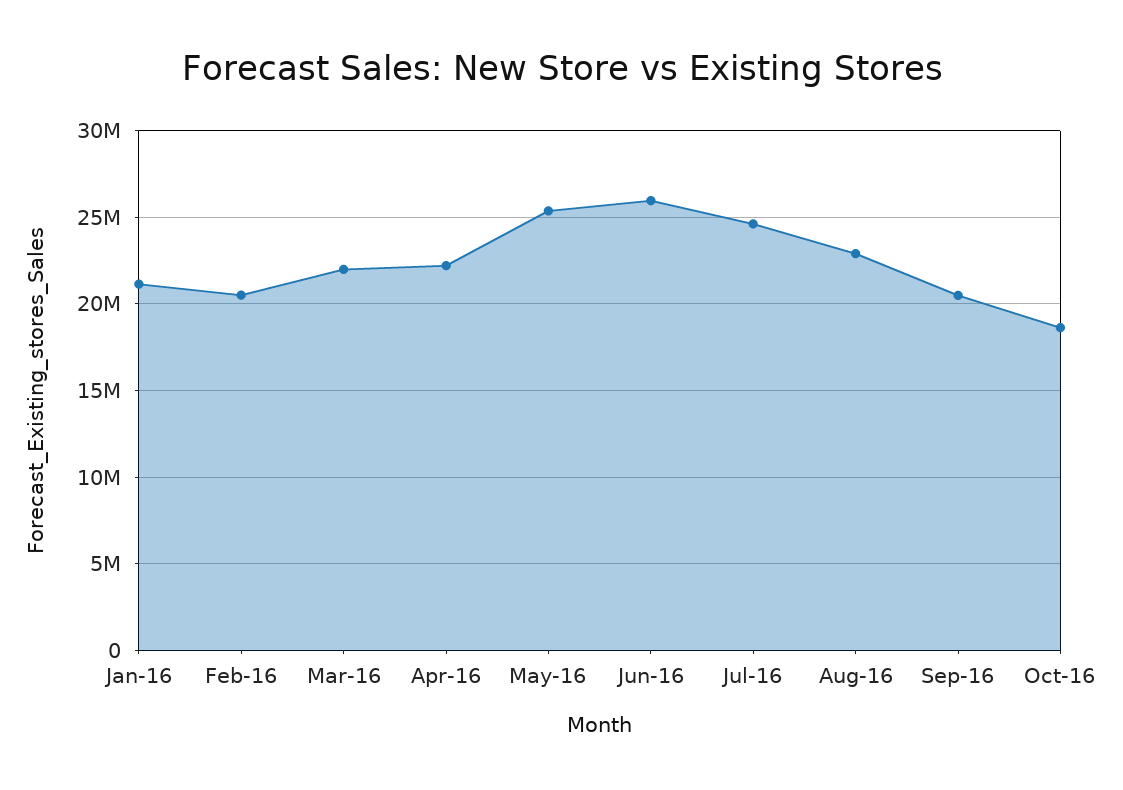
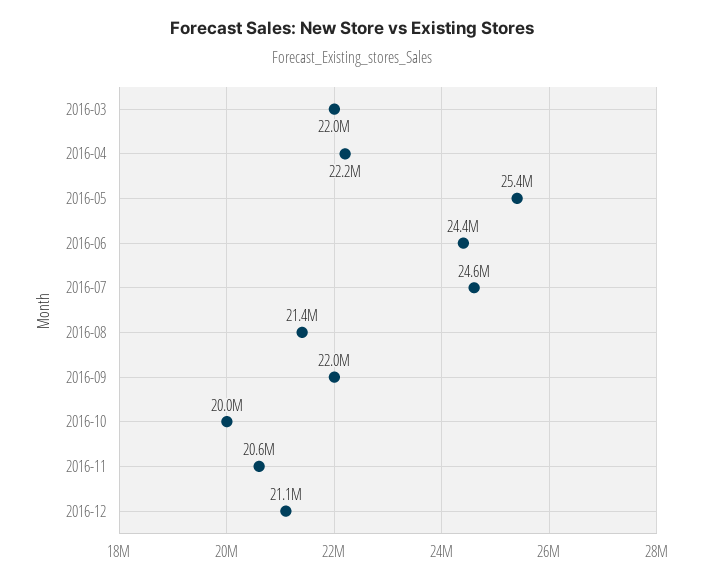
Jan-16: 21000000 -> none
Feb-16: 20500000 -> none
Jun-16: 26000000 -> 24400000
Aug-16: 23000000 -> 21400000
Sep-16: 20500000 -> 22000000
Oct-16: 18500000 -> 20000000
2016-11: none -> 20600000
2016-12: none -> 21100000

